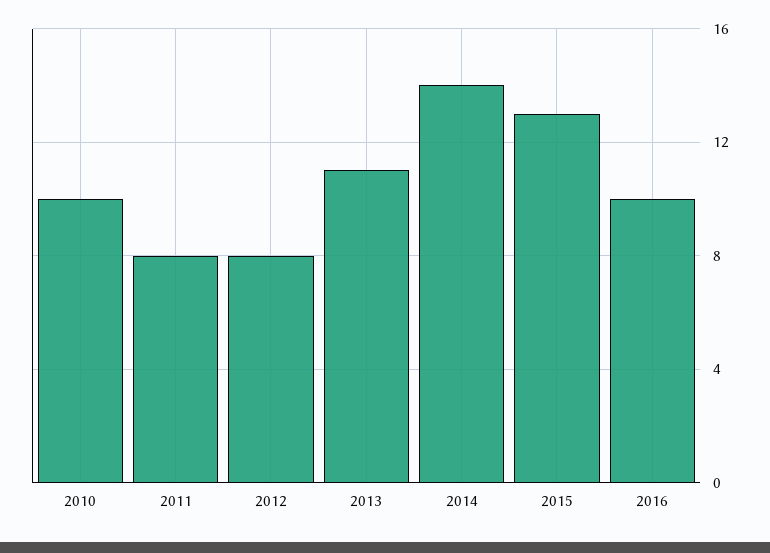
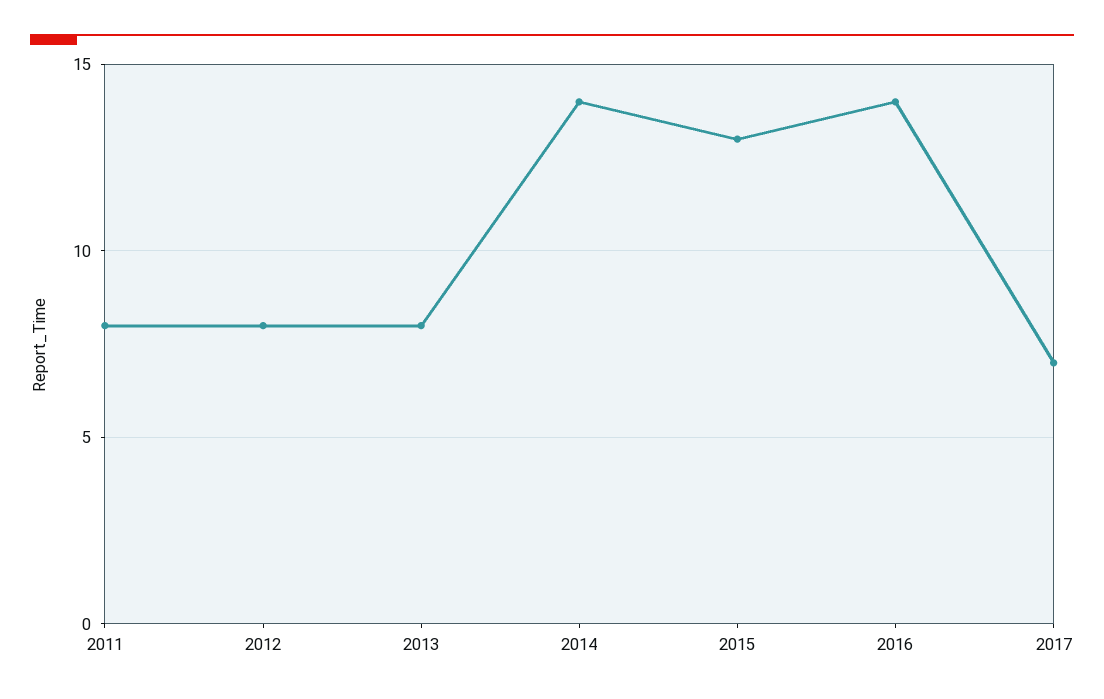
2010: 10 -> none
2013: 11 -> 8
2016: 10 -> 14
2017: none -> 7

